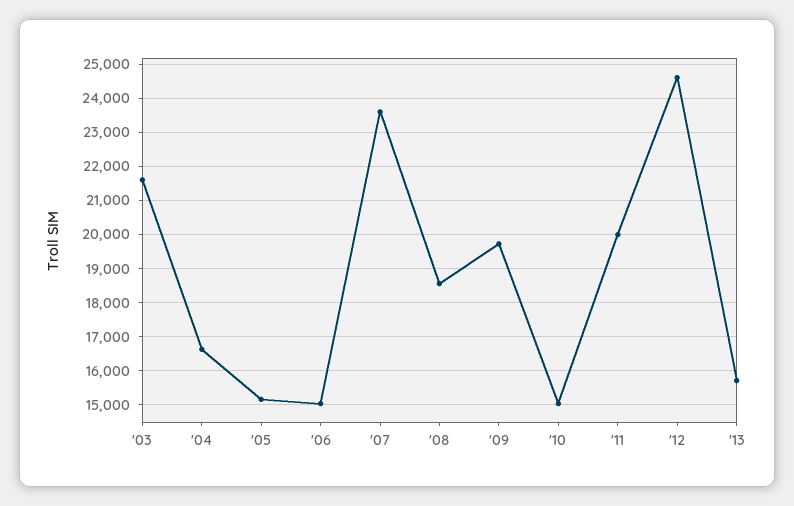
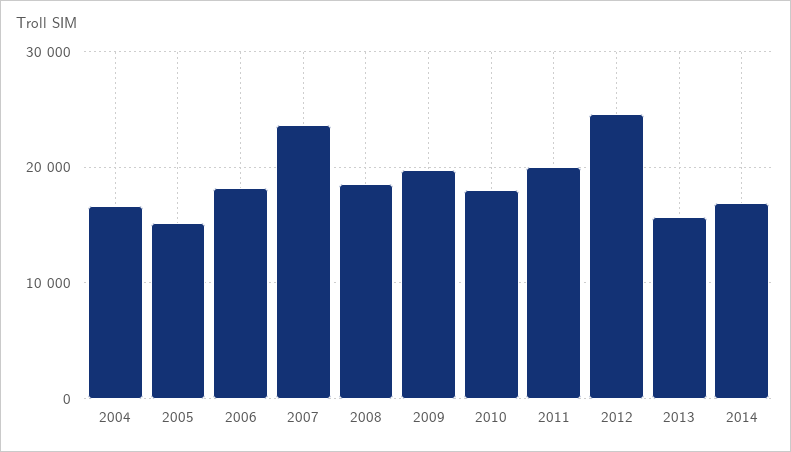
'03: 21600 -> none
'06: 15000 -> 18000
'10: 15000 -> 18000
2014: none -> 17000

